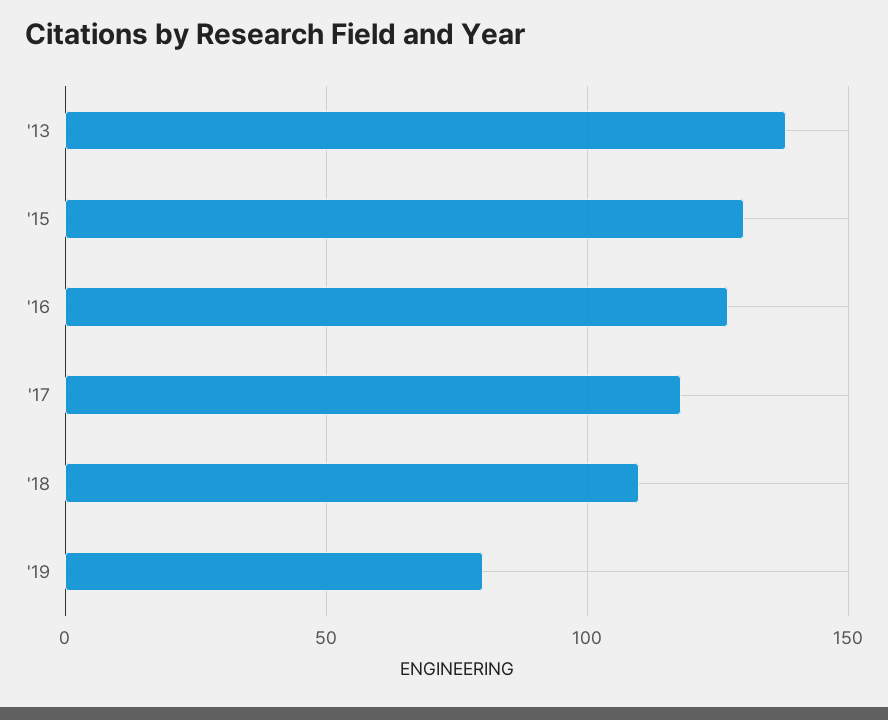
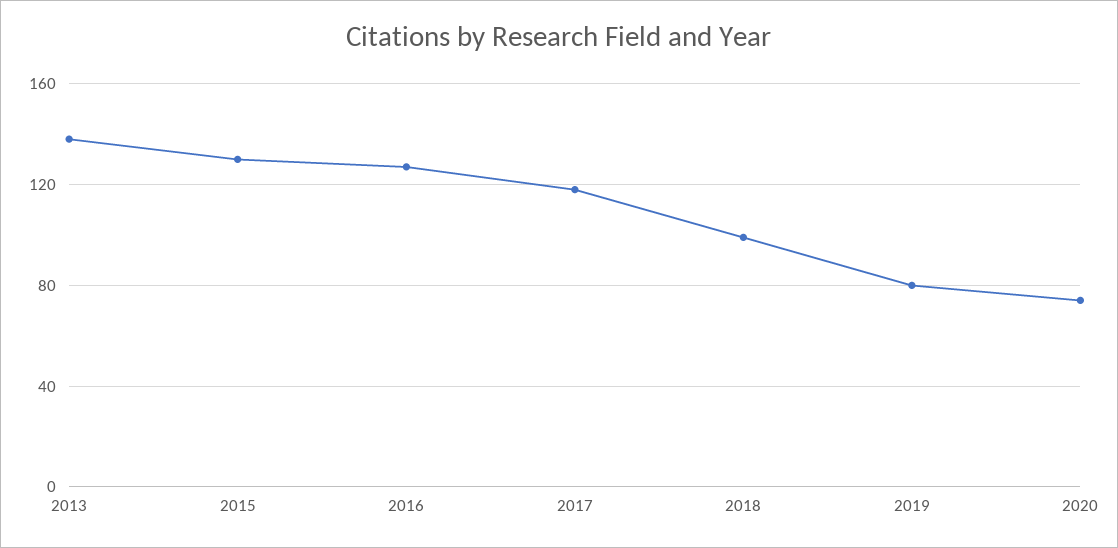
'18: 110 -> 100
2020: none -> 75

